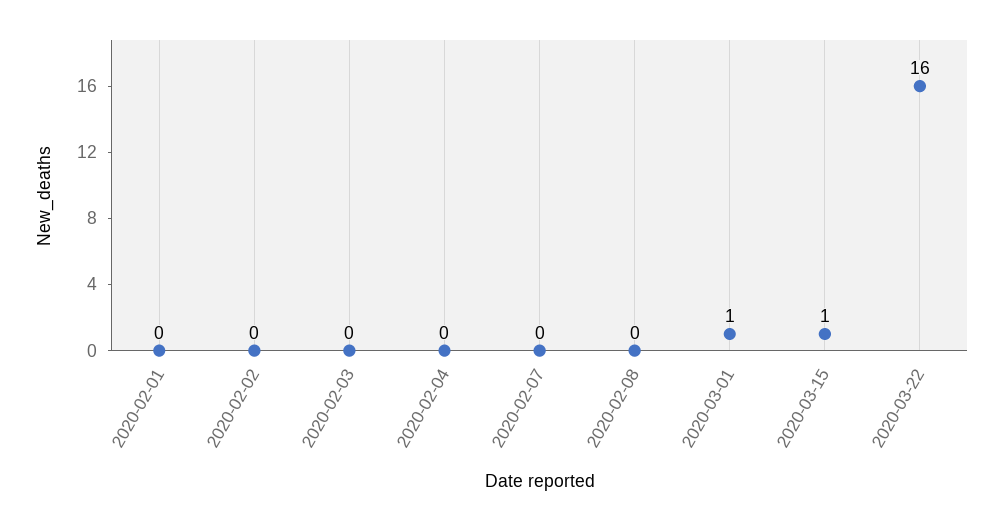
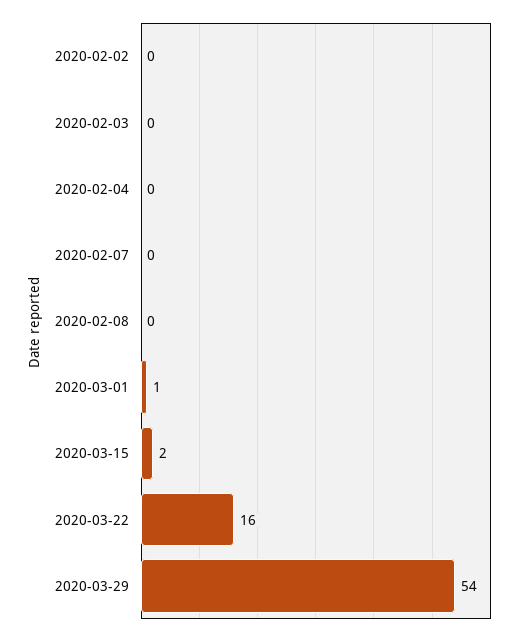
2020-02-01: 0 -> none
2020-03-15: 1 -> 2
2020-03-29: none -> 54

